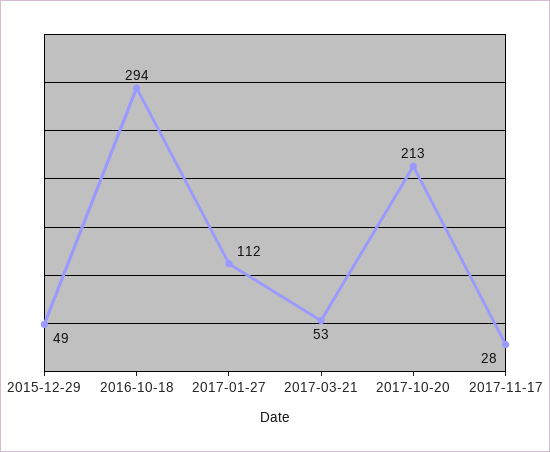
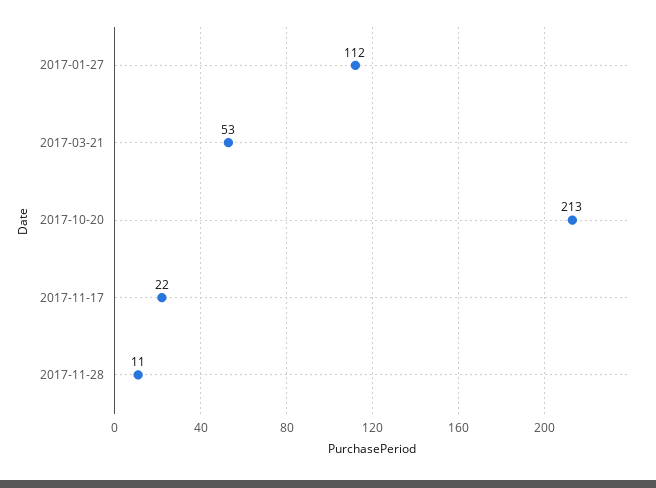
2015-12-29: 49 -> none
2016-10-18: 294 -> none
2017-11-17: 28 -> 22
2017-11-28: none -> 11

